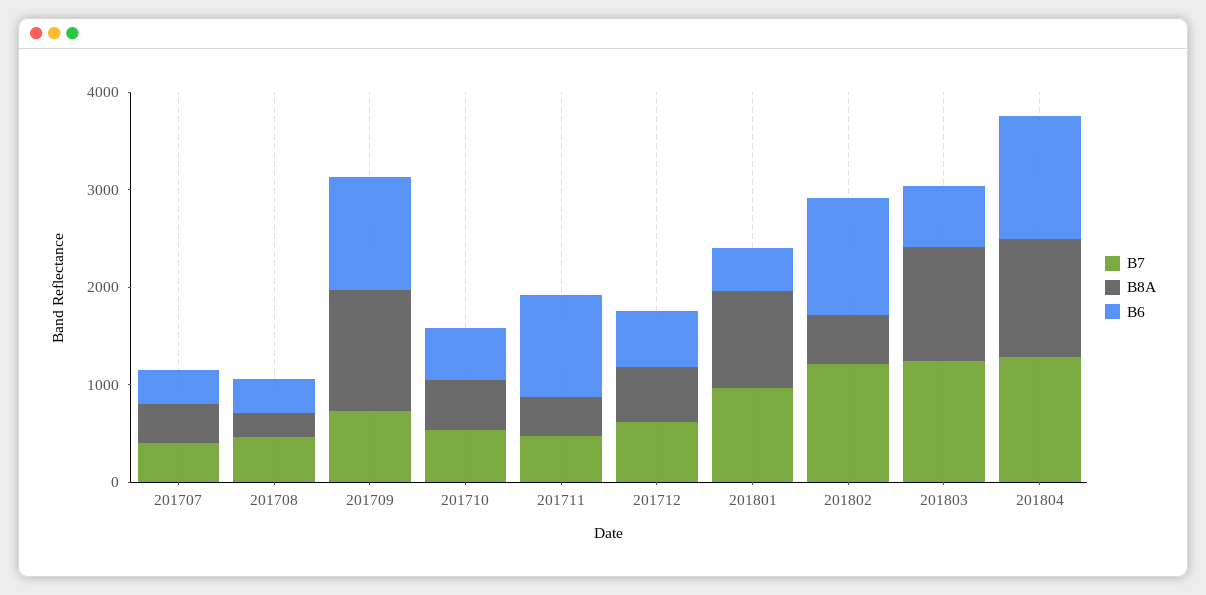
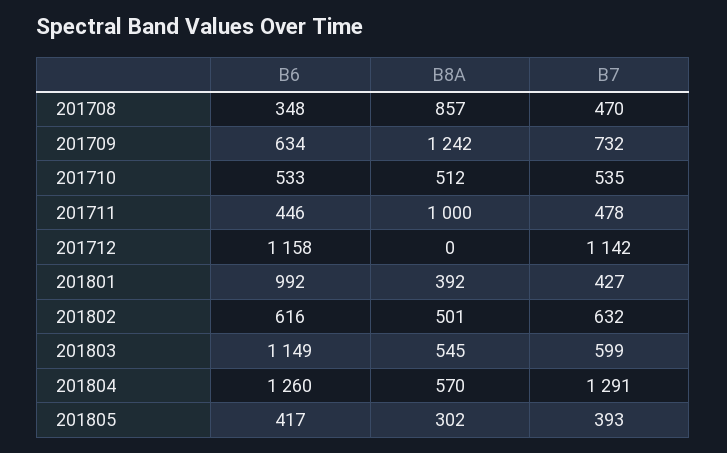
B7, 201707: 400 -> none
B8A, 201707: 400 -> none
B6, 201707: 400 -> none
B8A, 201708: 200 -> 857
B6, 201709: 1200 -> 634
B8A, 201711: 400 -> 1000
B6, 201711: 1000 -> 446
B7, 201712: 600 -> 1142
B8A, 201712: 600 -> 0
B6, 201712: 600 -> 1158
B7, 201801: 1000 -> 427
B8A, 201801: 1000 -> 392
B6, 201801: 400 -> 992
B7, 201802: 1200 -> 632
B6, 201802: 1200 -> 616
B7, 201803: 1200 -> 599
B8A, 201803: 1200 -> 545
B6, 201803: 600 -> 1149
B8A, 201804: 1200 -> 570
B6, 201805: none -> 417
B8A, 201805: none -> 302
B7, 201805: none -> 393

